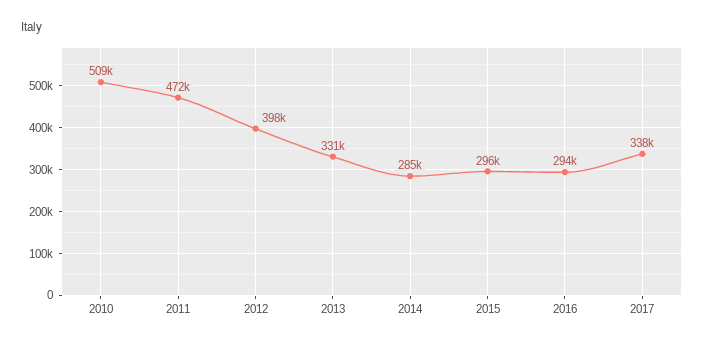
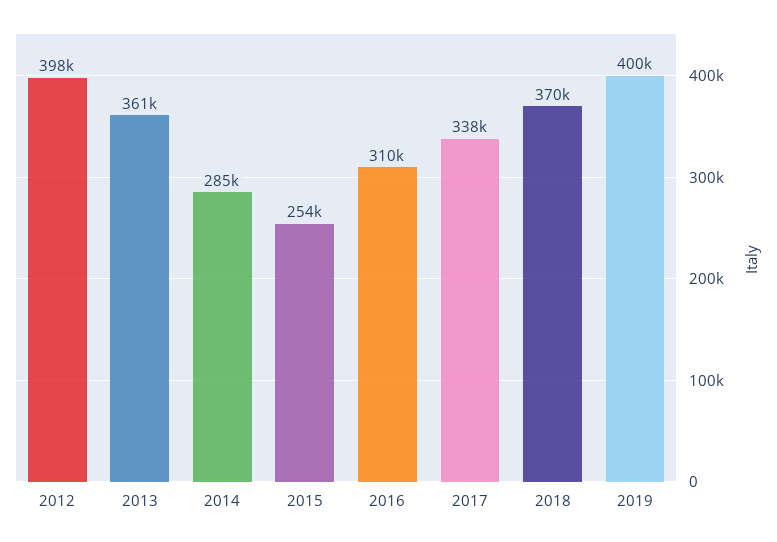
2010: 509000 -> none
2011: 472000 -> none
2013: 331000 -> 361000
2015: 296000 -> 254000
2016: 294000 -> 310000
2018: none -> 370000
2019: none -> 400000

